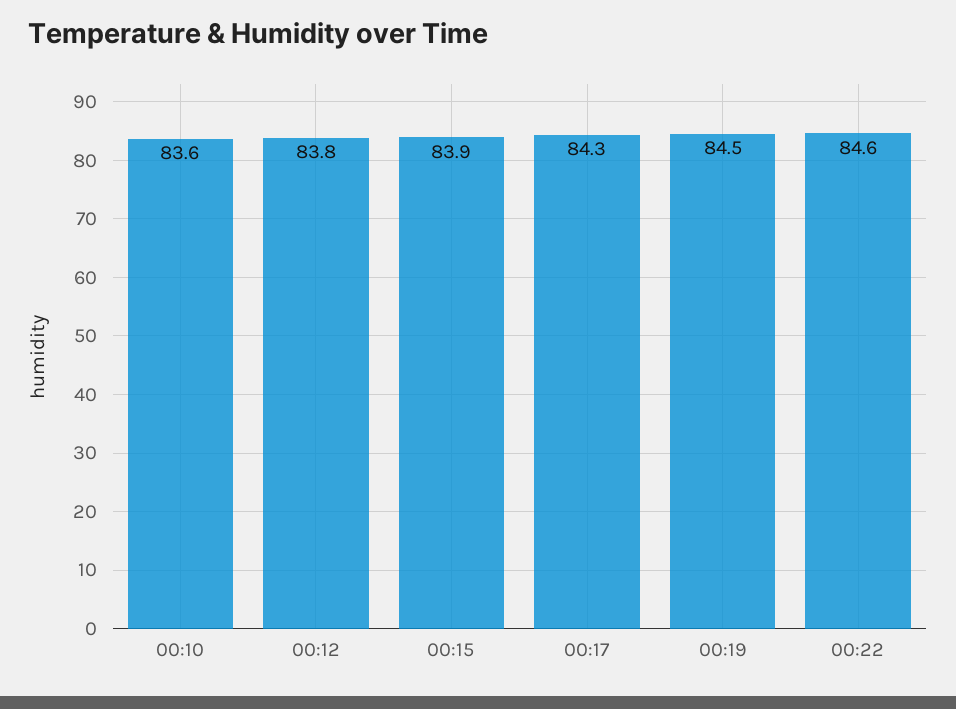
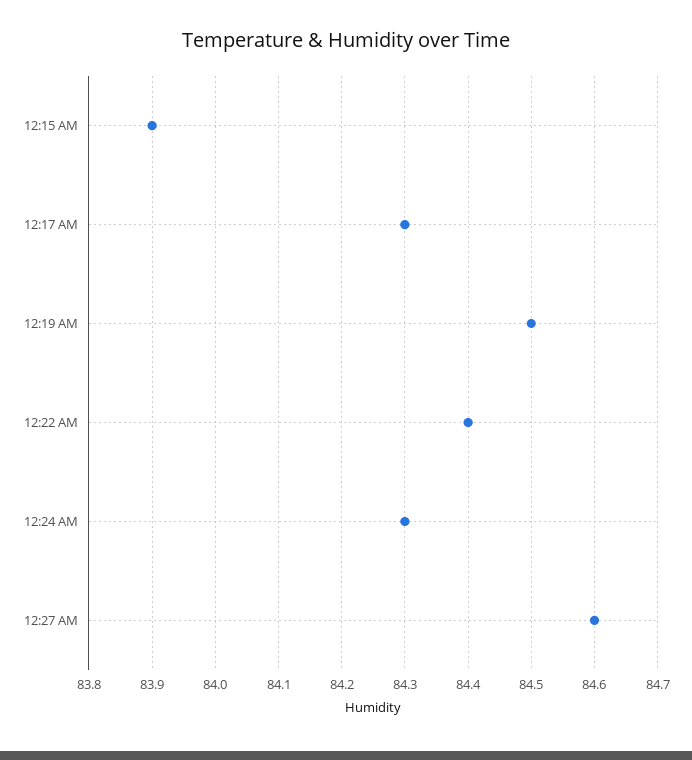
00:10: 83.6 -> none
00:12: 83.8 -> none
00:22: 84.6 -> 84.4
12:24 AM: none -> 84.3
12:27 AM: none -> 84.6

